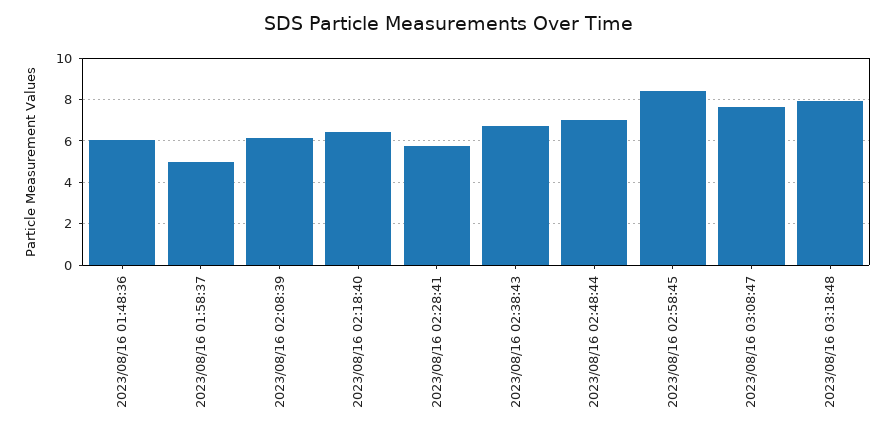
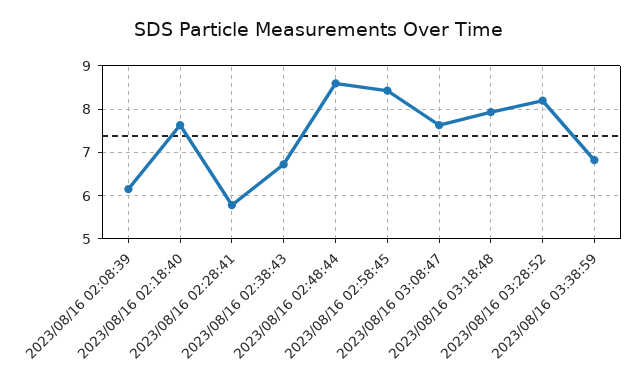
2023/08/16 01:48:36: 6 -> none
2023/08/16 01:58:37: 5 -> none
2023/08/16 02:18:40: 6.5 -> 7.6
2023/08/16 02:48:44: 7 -> 8.6
2023/08/16 03:28:52: none -> 8.2
2023/08/16 03:38:59: none -> 6.8

